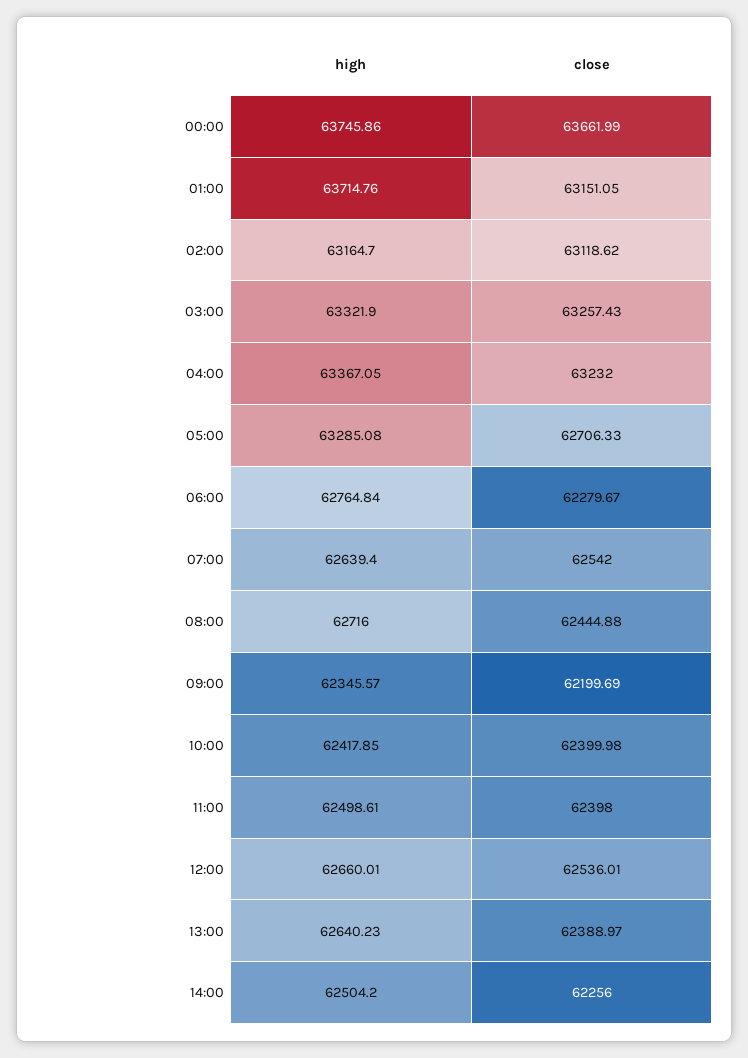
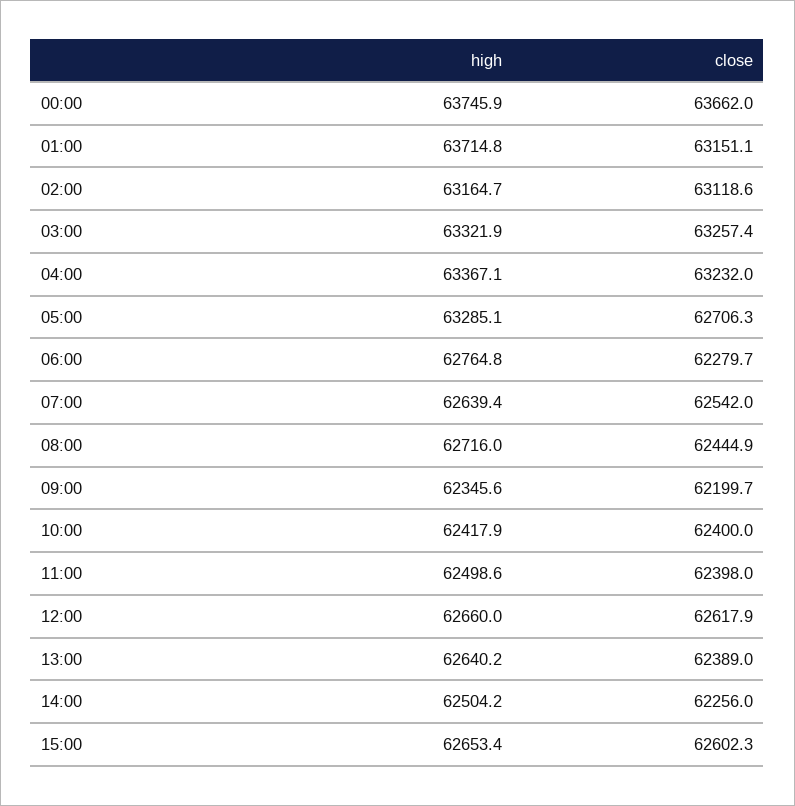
close, 12:00: 62536.01 -> 62617.9
high, 15:00: none -> 62653.4
close, 15:00: none -> 62602.3

